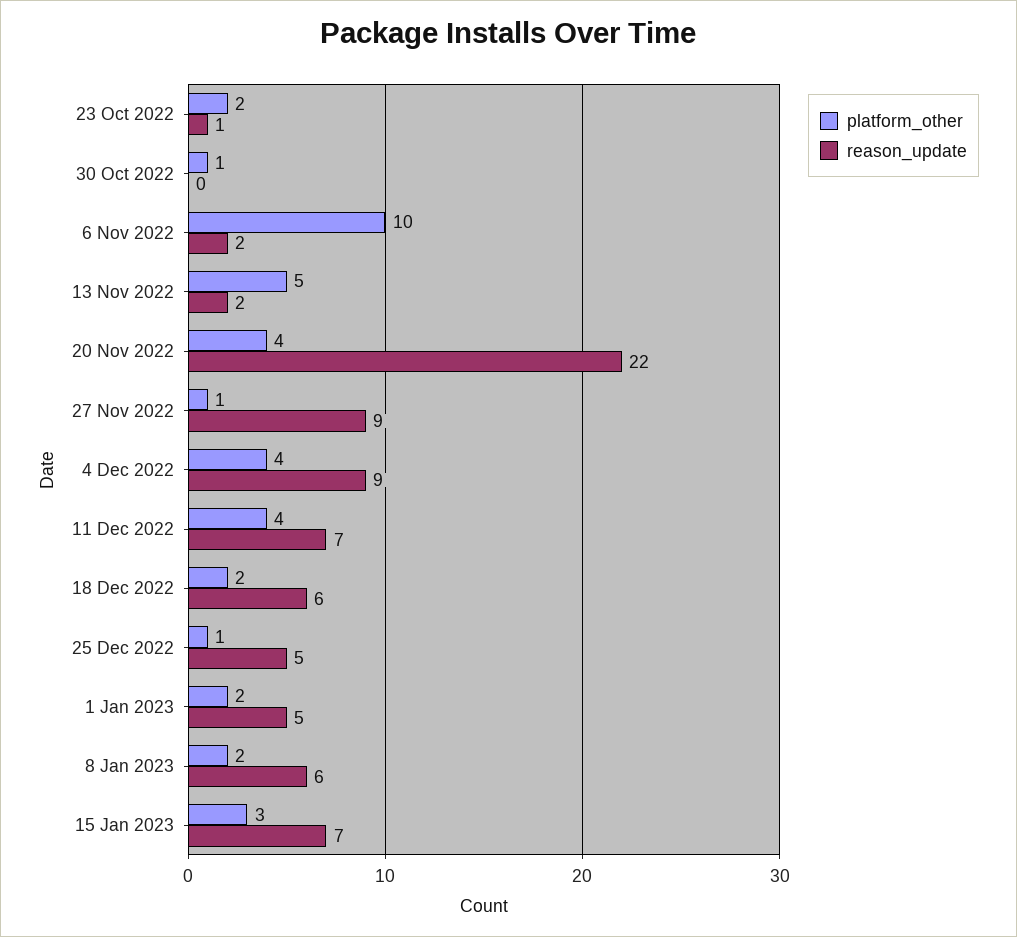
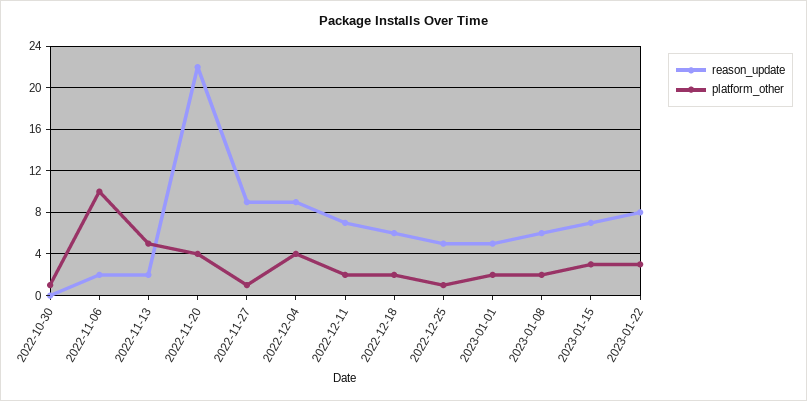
platform_other, 23 Oct 2022: 2 -> none
reason_update, 23 Oct 2022: 1 -> none
platform_other, 11 Dec 2022: 4 -> 2
reason_update, 2023-01-22: none -> 8
platform_other, 2023-01-22: none -> 3

